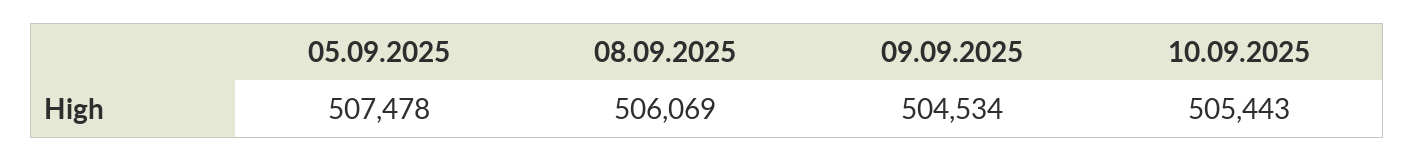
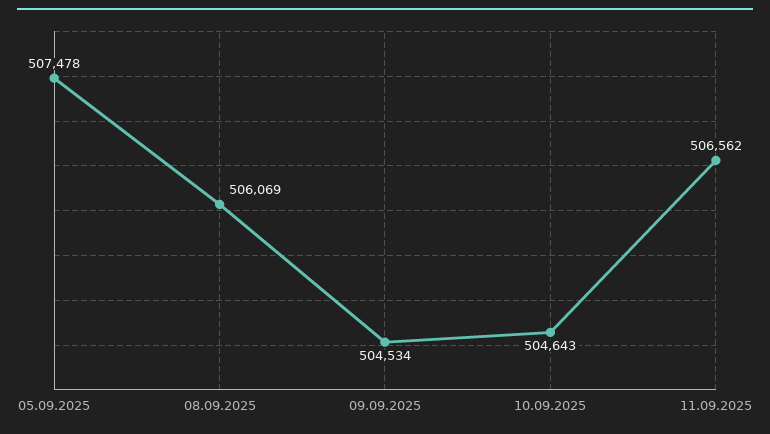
10.09.2025: 505443 -> 504643
11.09.2025: none -> 506562

